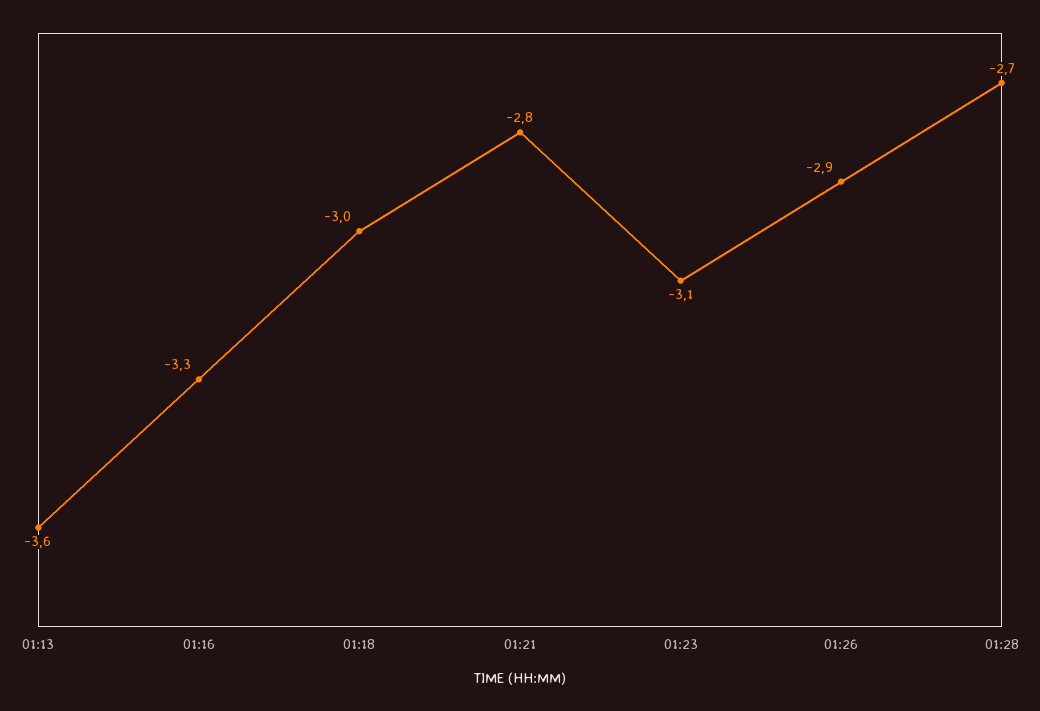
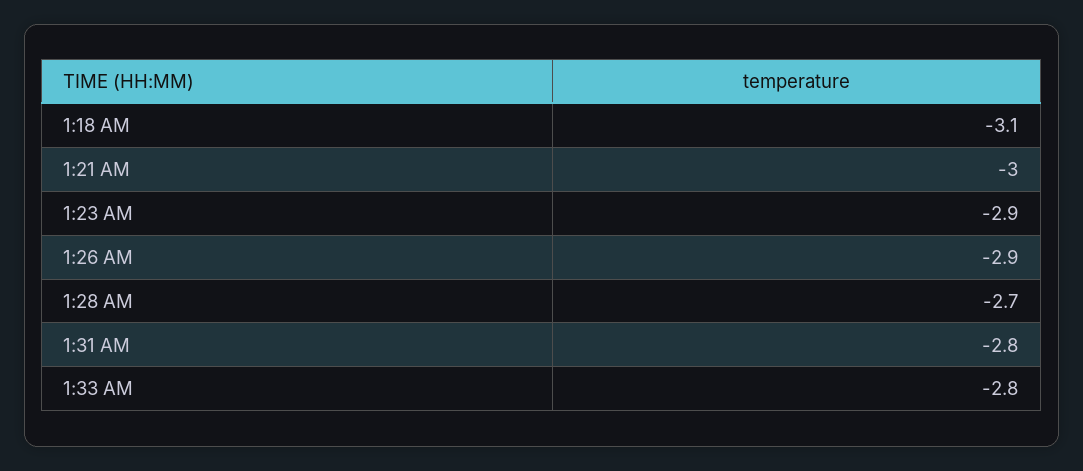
01:13: -3.6 -> none
01:16: -3.3 -> none
01:18: -3 -> -3.1
01:21: -2.8 -> -3
01:23: -3.1 -> -2.9
1:31 AM: none -> -2.8
1:33 AM: none -> -2.8

